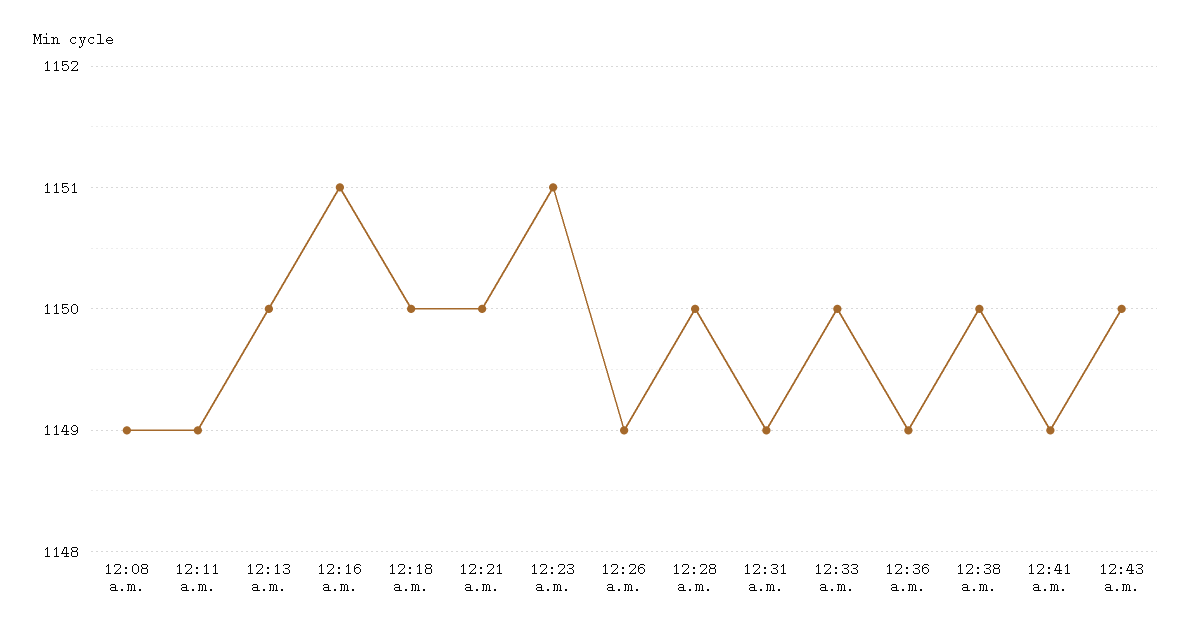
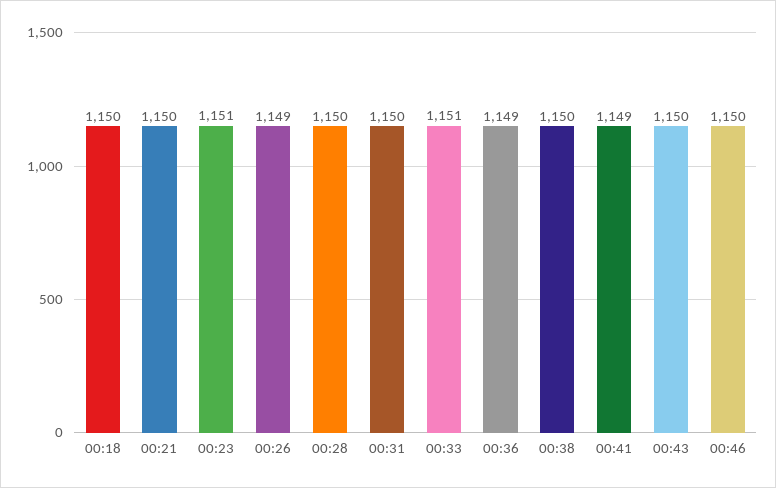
12:08 a.m.: 1149 -> none
12:11 a.m.: 1149 -> none
12:13 a.m.: 1150 -> none
12:16 a.m.: 1151 -> none
12:31 a.m.: 1149 -> 1150
12:33 a.m.: 1150 -> 1151
00:46: none -> 1150

